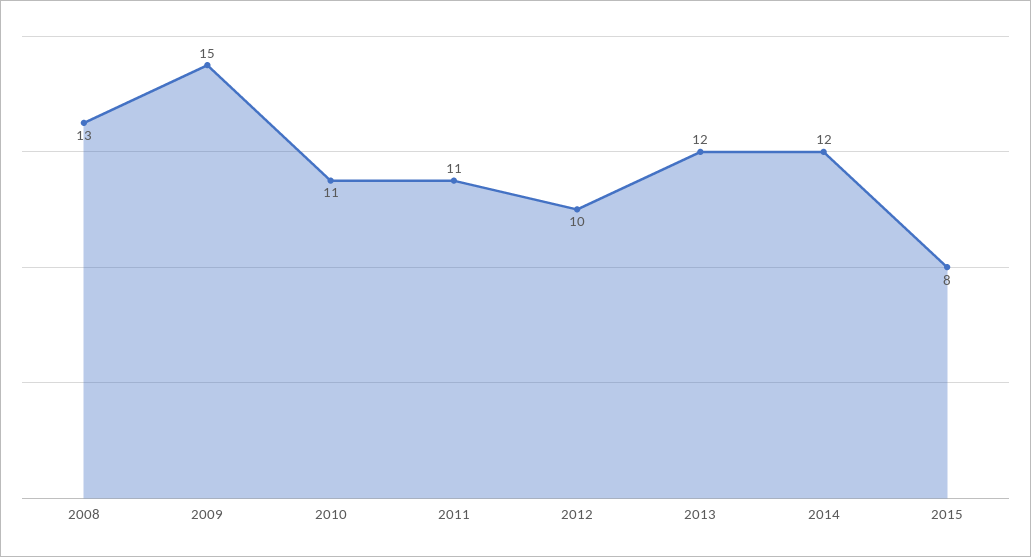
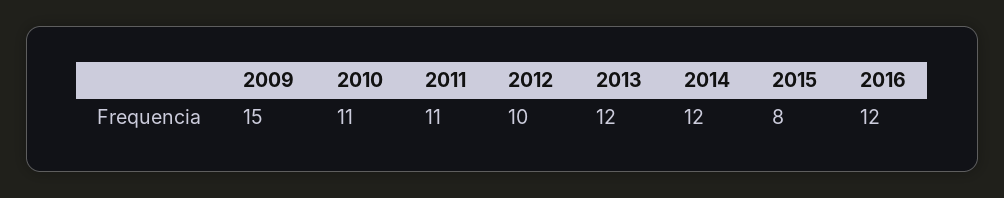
2008: 13 -> none
2016: none -> 12

